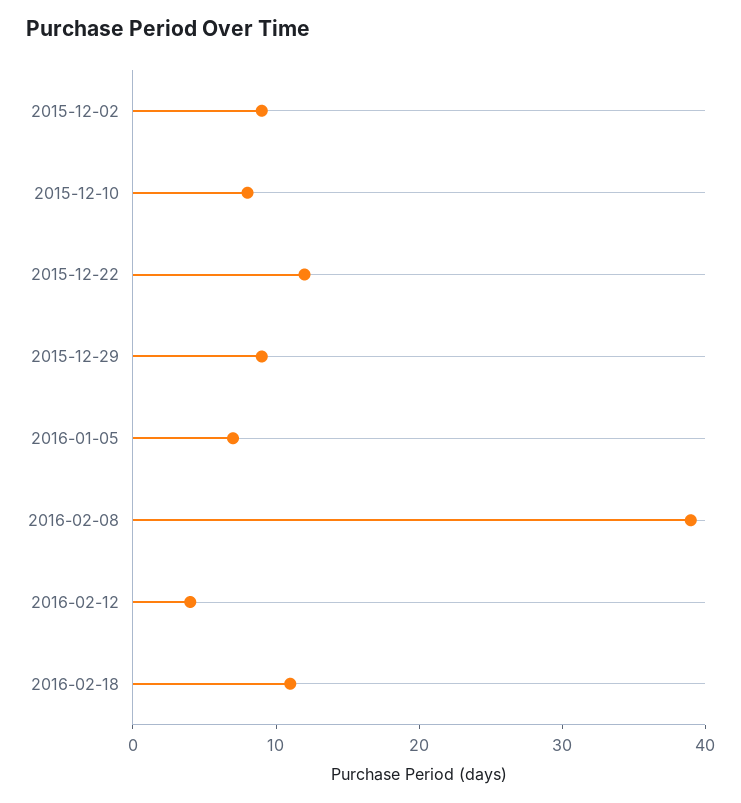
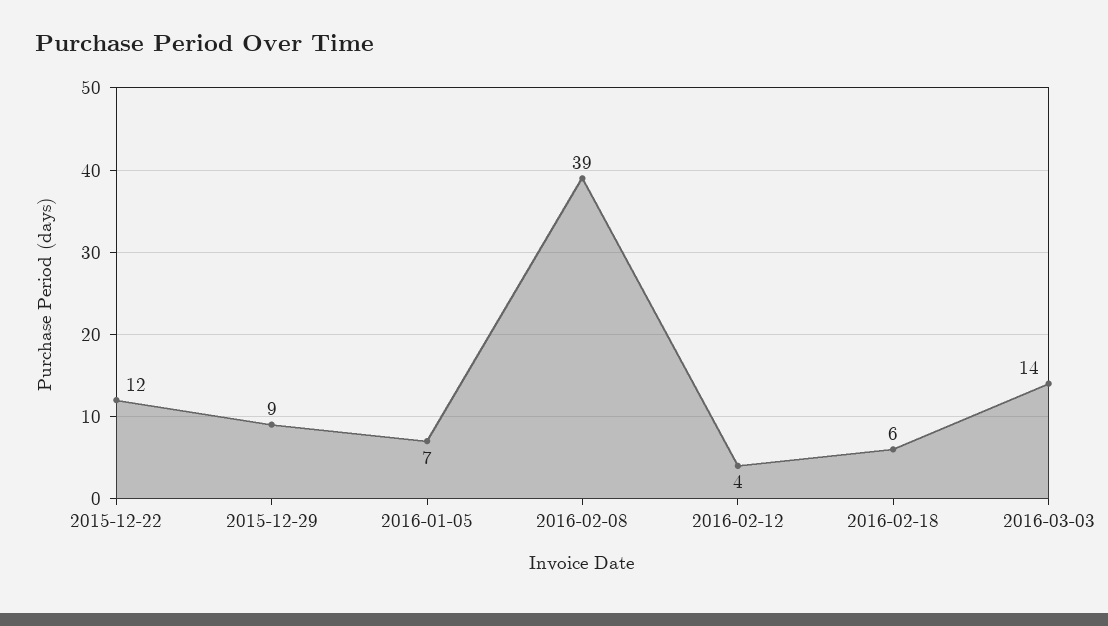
2015-12-02: 9 -> none
2015-12-10: 8 -> none
2016-02-18: 11 -> 6
2016-03-03: none -> 14

